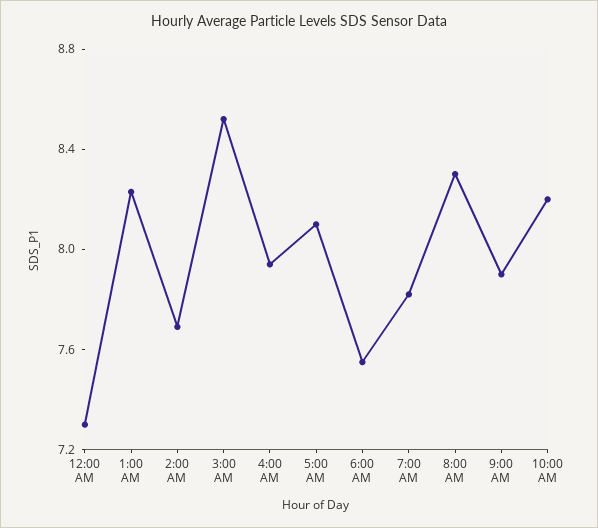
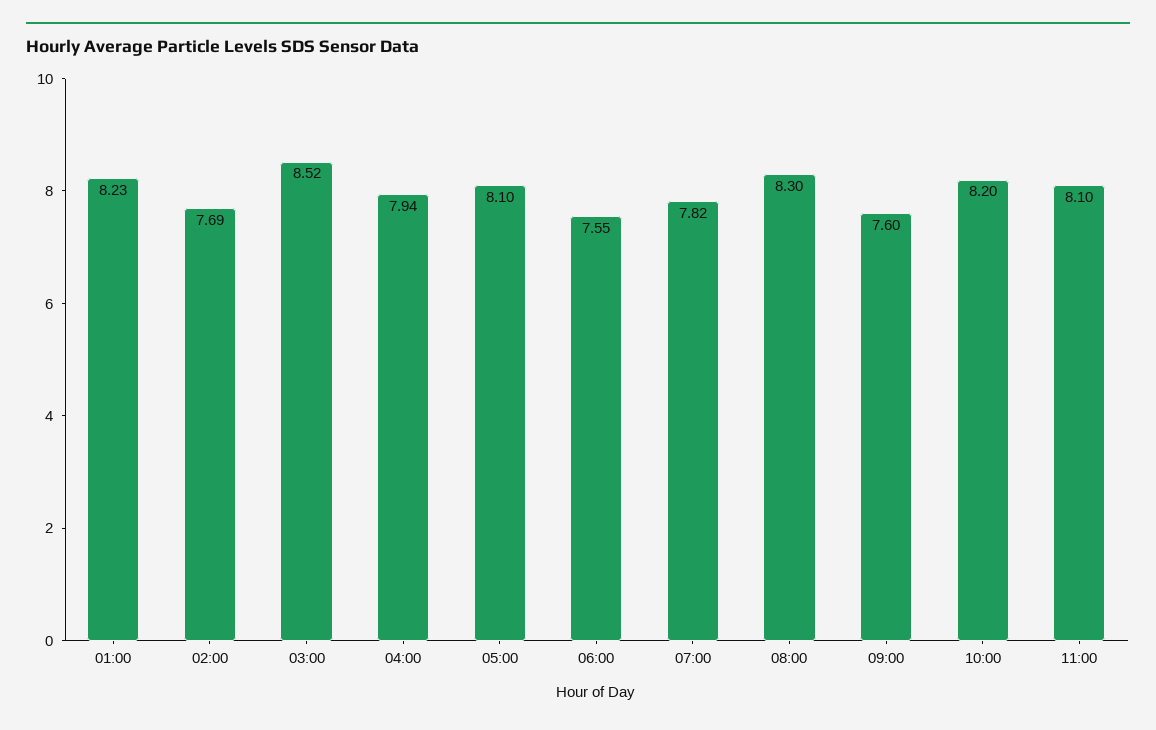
12:00 AM: 7.3 -> none
9:00 AM: 7.9 -> 7.6
11:00: none -> 8.1

